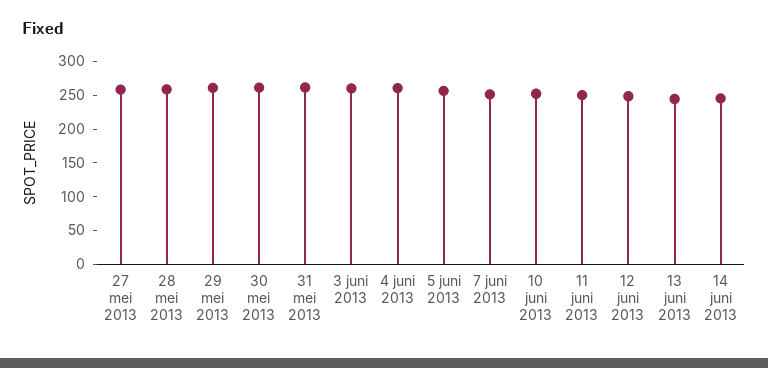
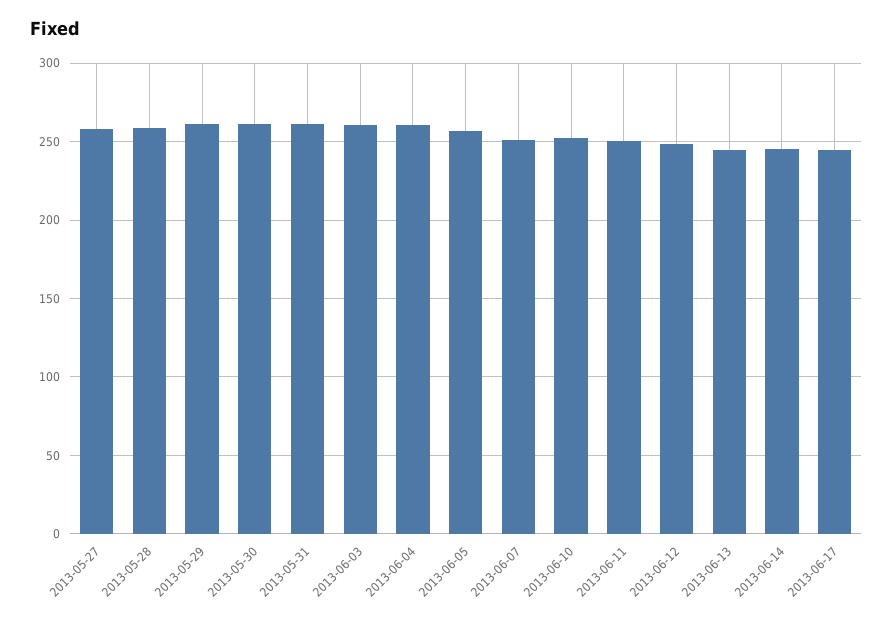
2013-06-17: none -> 245

